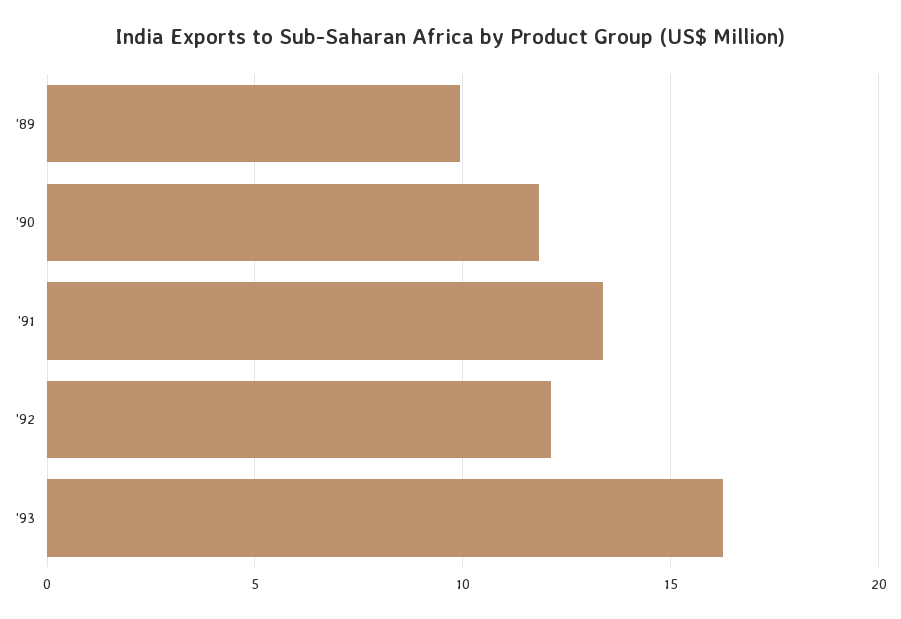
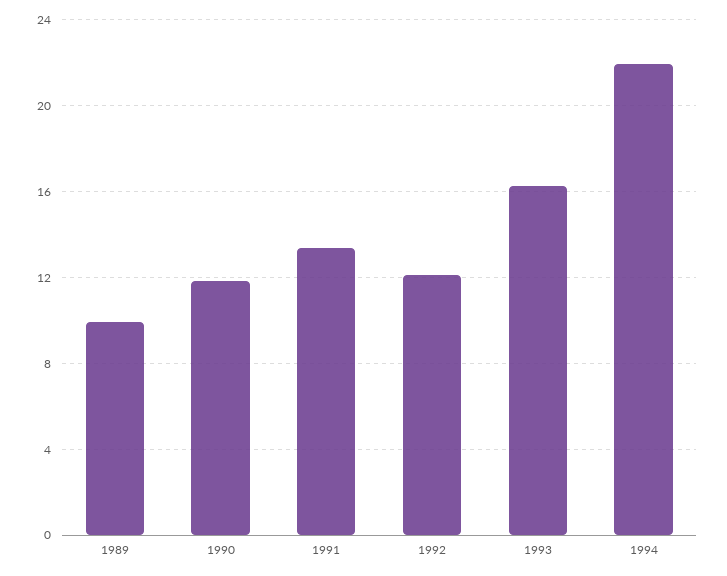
1994: none -> 22

